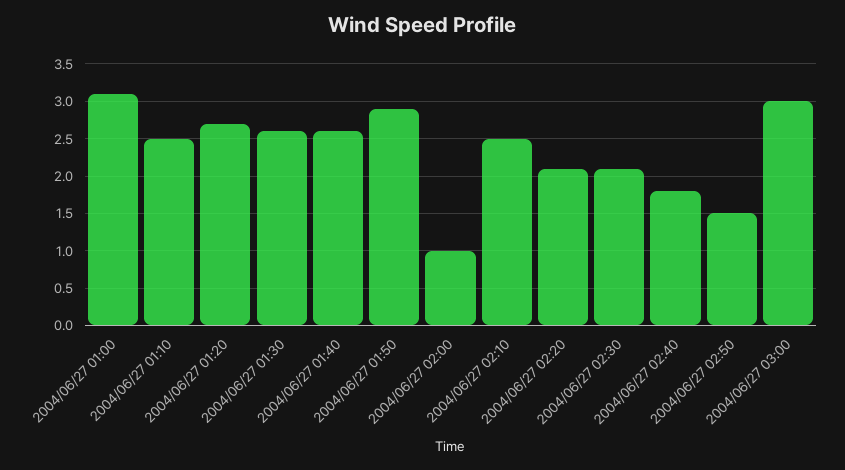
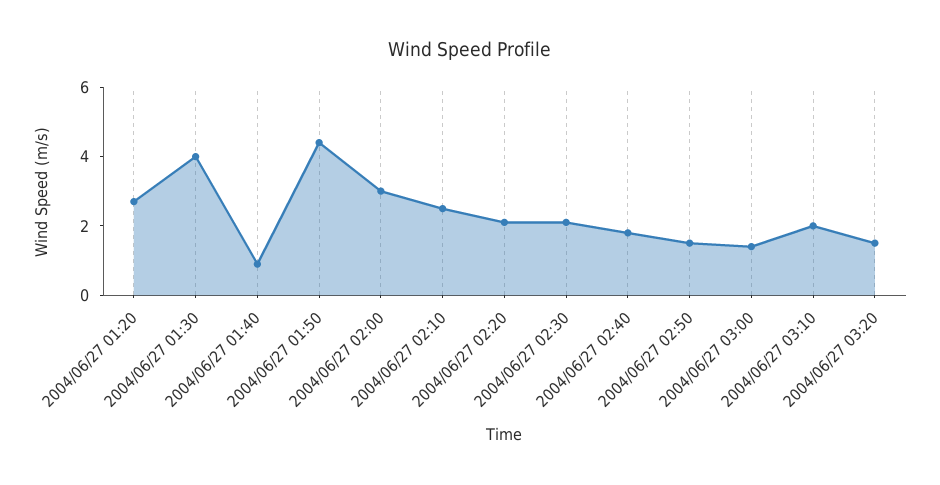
2004/06/27 01:00: 3.1 -> none
2004/06/27 01:10: 2.5 -> none
2004/06/27 01:30: 2.6 -> 4
2004/06/27 01:40: 2.6 -> 1
2004/06/27 01:50: 2.9 -> 4.5
2004/06/27 02:00: 1 -> 3
2004/06/27 03:00: 3 -> 1.5
2004/06/27 03:10: none -> 2
2004/06/27 03:20: none -> 1.5

